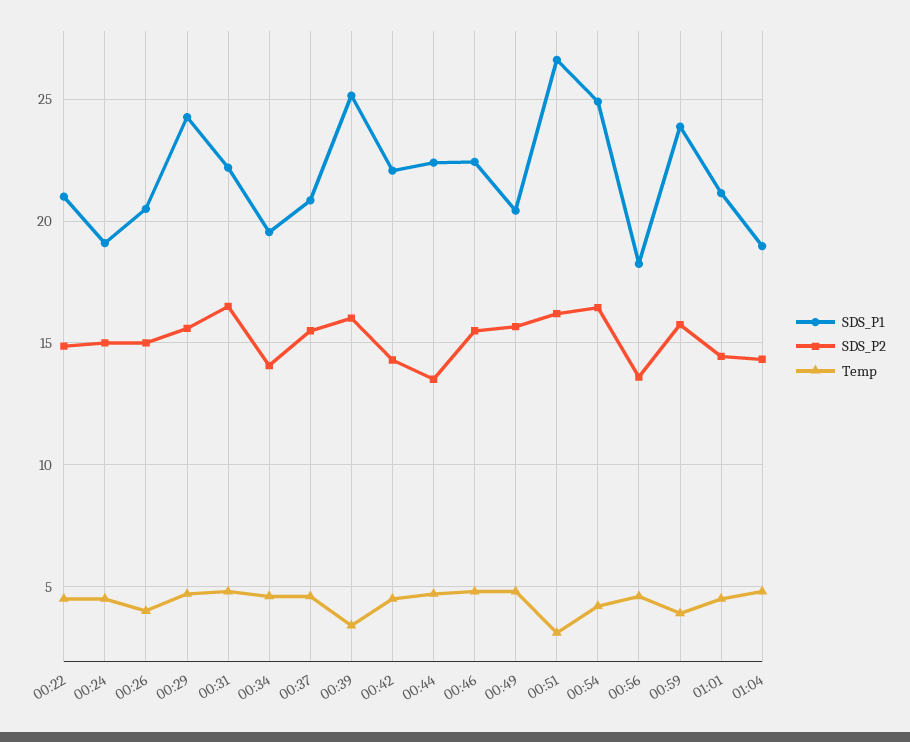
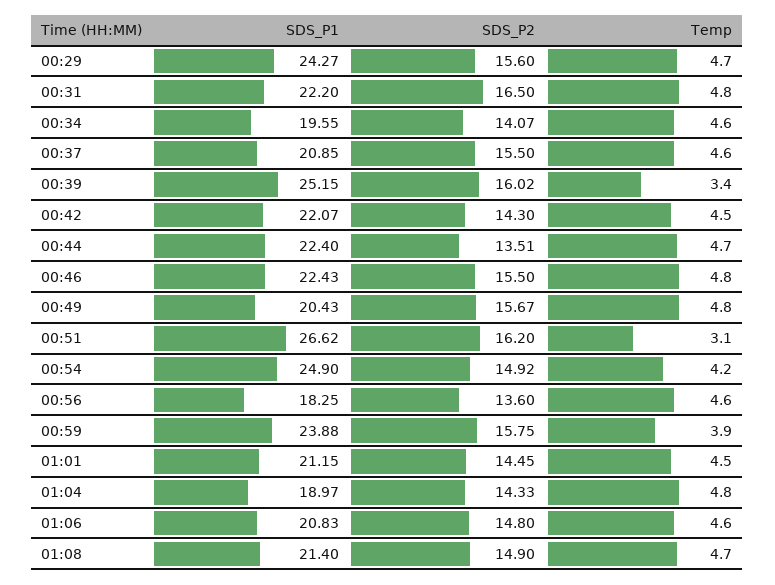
SDS_P1, 00:22: 21 -> none
SDS_P2, 00:22: 15 -> none
Temp, 00:22: 4.5 -> none
SDS_P1, 00:24: 19 -> none
SDS_P2, 00:24: 15 -> none
Temp, 00:24: 4.5 -> none
SDS_P1, 00:26: 20.5 -> none
SDS_P2, 00:26: 15 -> none
Temp, 00:26: 4 -> none
SDS_P2, 00:54: 16.5 -> 14.92
SDS_P1, 01:06: none -> 20.83
SDS_P2, 01:06: none -> 14.8
Temp, 01:06: none -> 4.6
SDS_P1, 01:08: none -> 21.4
SDS_P2, 01:08: none -> 14.9
Temp, 01:08: none -> 4.7

